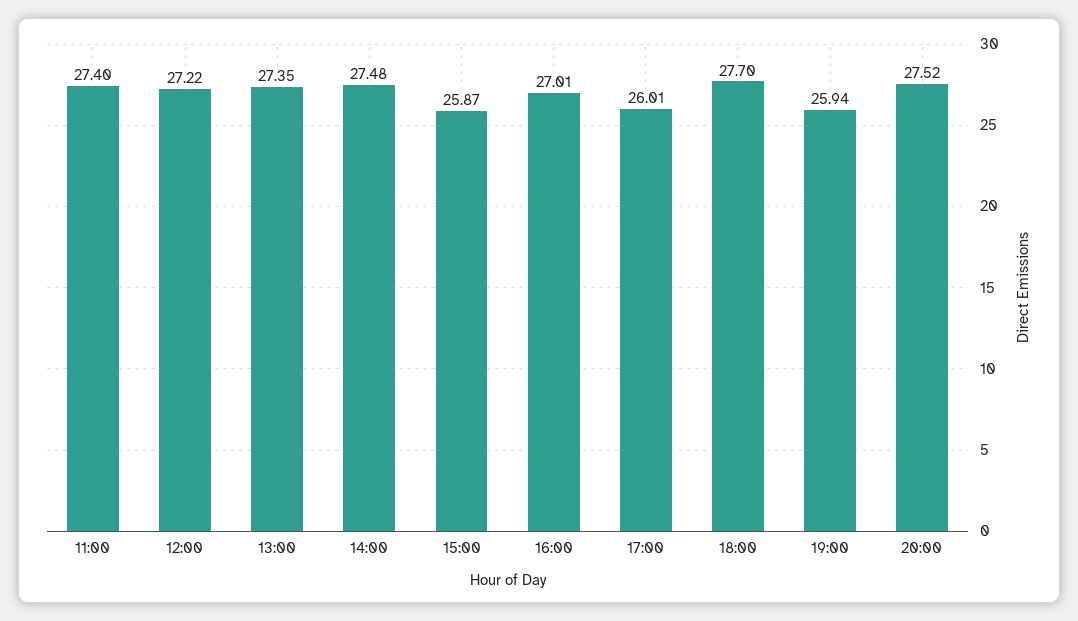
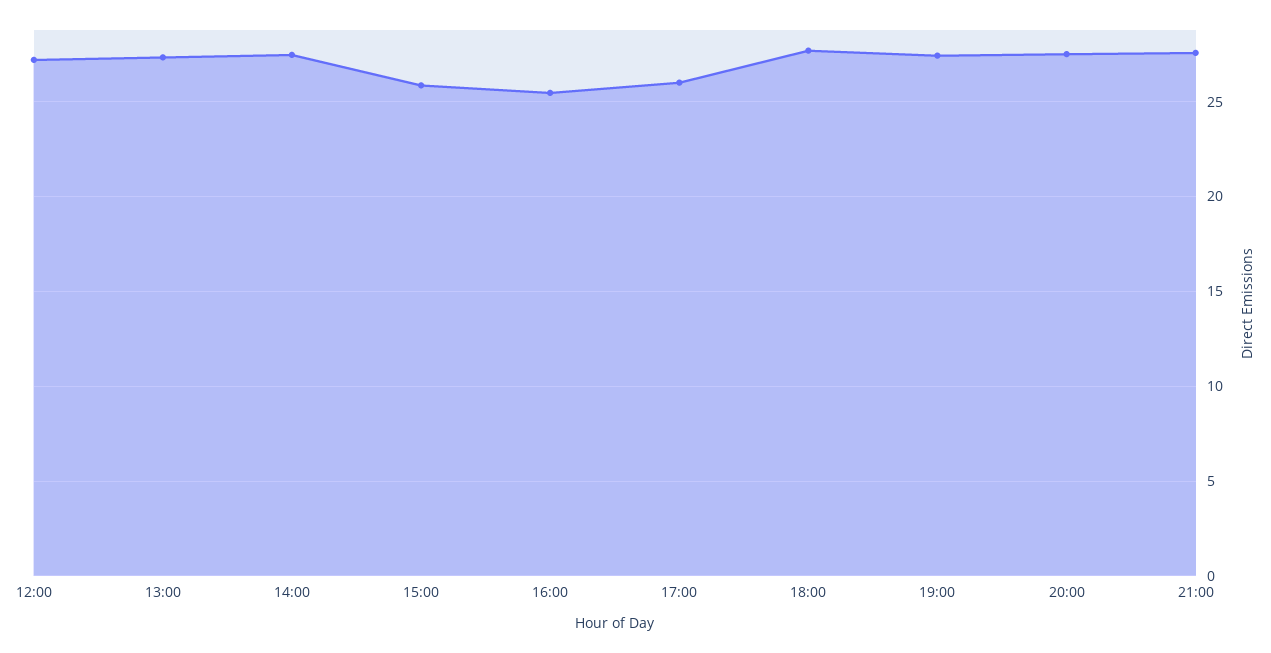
11:00: 27.4 -> none
16:00: 27.01 -> 25.5
19:00: 25.94 -> 27.5
21:00: none -> 27.5

